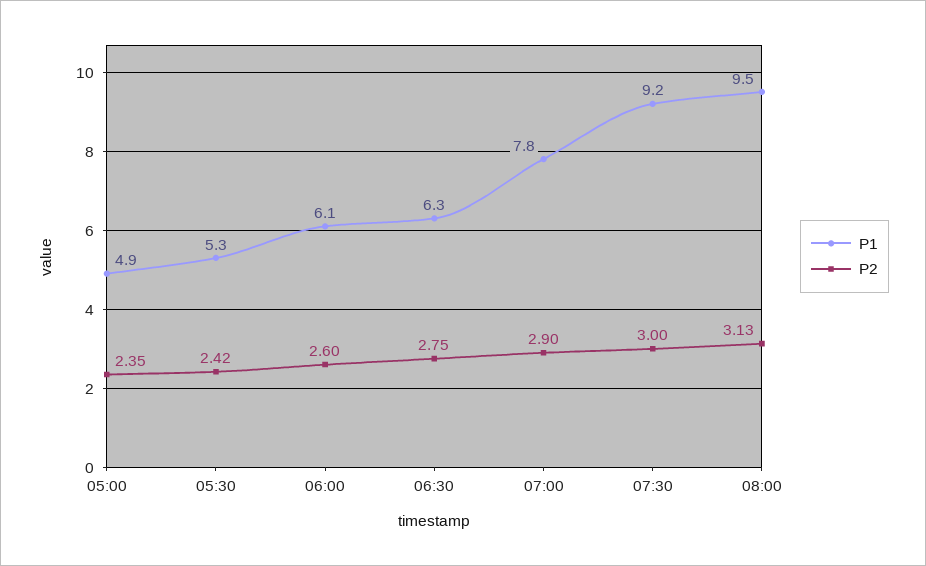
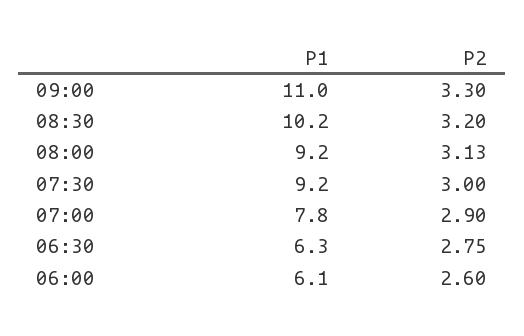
P1, 05:00: 4.9 -> none
P2, 05:00: 2.35 -> none
P1, 05:30: 5.3 -> none
P2, 05:30: 2.42 -> none
P1, 08:00: 9.5 -> 9.2
P1, 09:00: none -> 11
P2, 09:00: none -> 3.3
P1, 08:30: none -> 10.2
P2, 08:30: none -> 3.2

